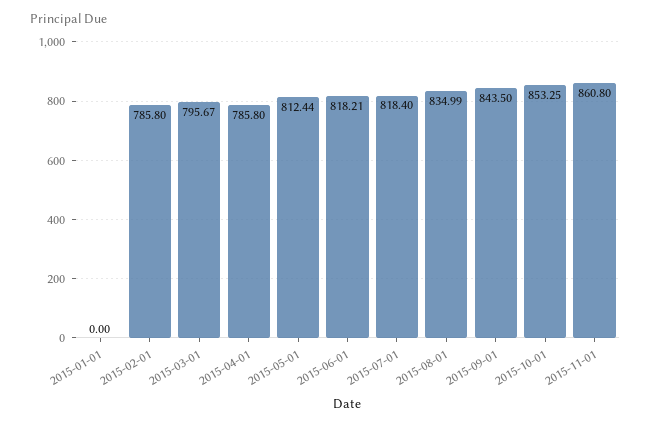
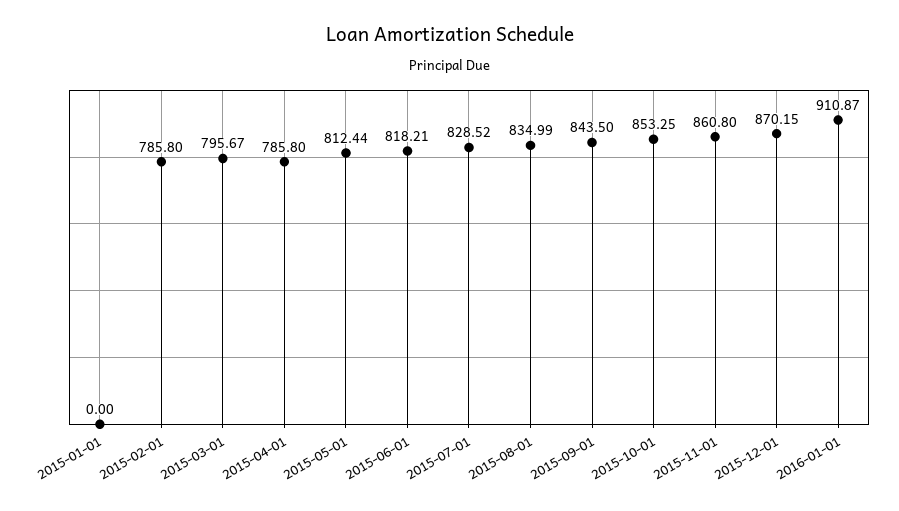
2015-07-01: 818.4 -> 828.52
2015-12-01: none -> 870.15
2016-01-01: none -> 910.87

